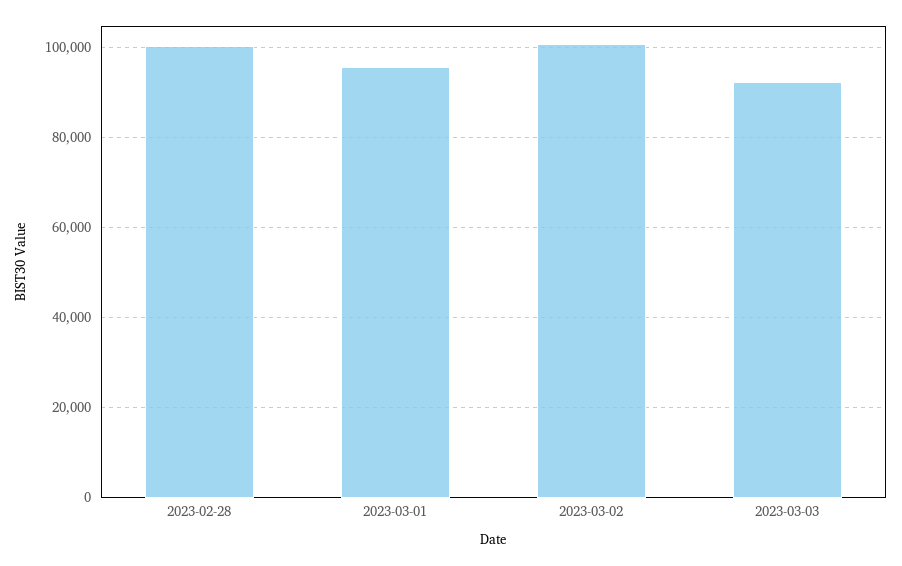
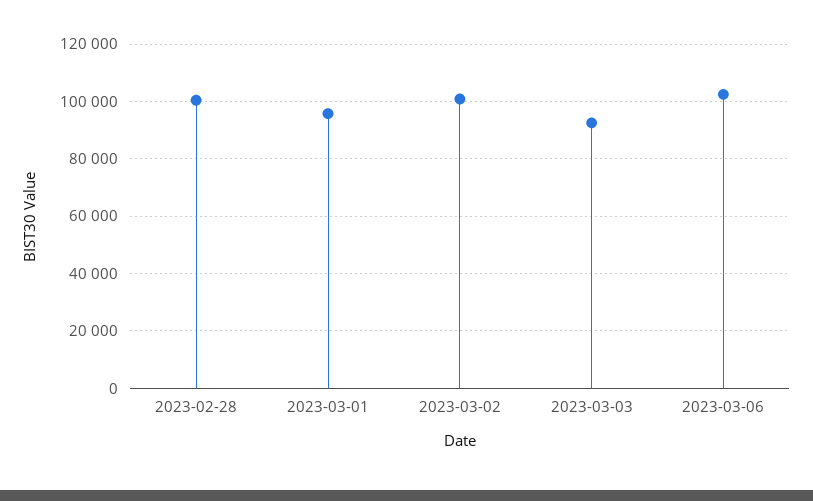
2023-03-06: none -> 102500

